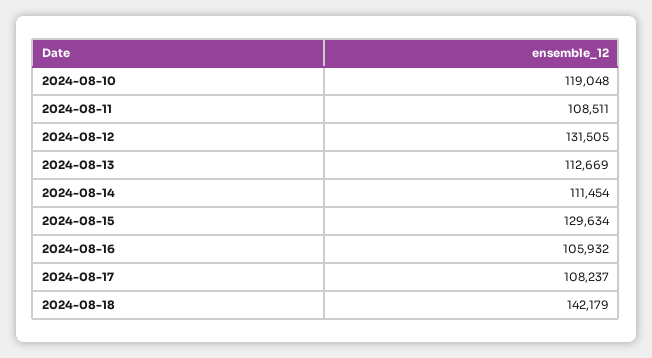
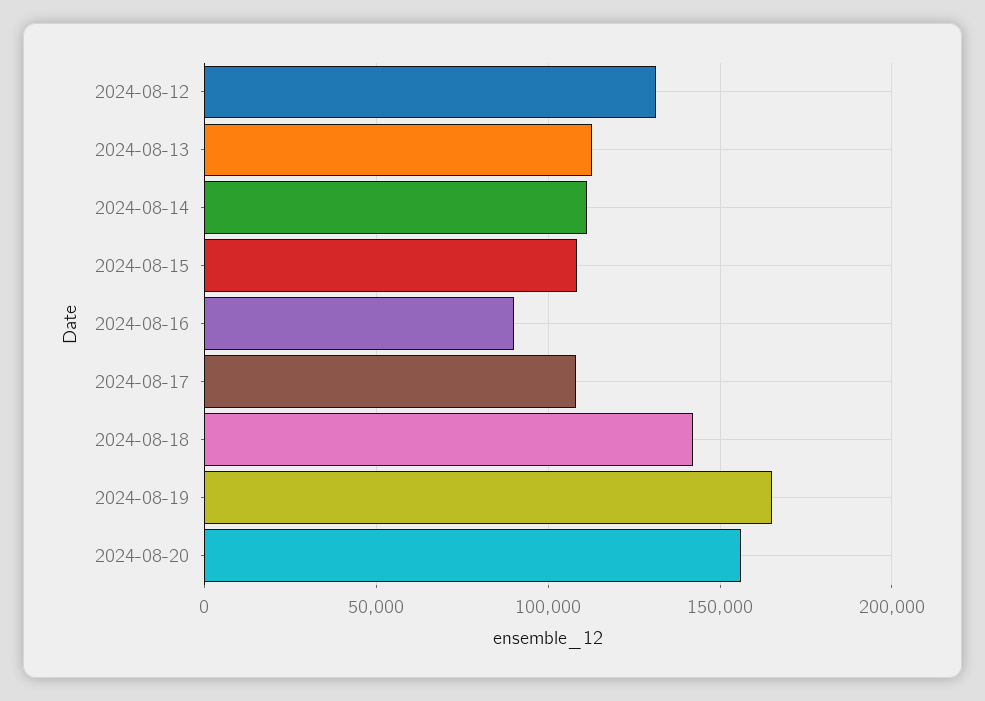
2024-08-10: 119048 -> none
2024-08-11: 108511 -> none
2024-08-15: 129634 -> 110000
2024-08-16: 105932 -> 90000
2024-08-19: none -> 165000
2024-08-20: none -> 155000

